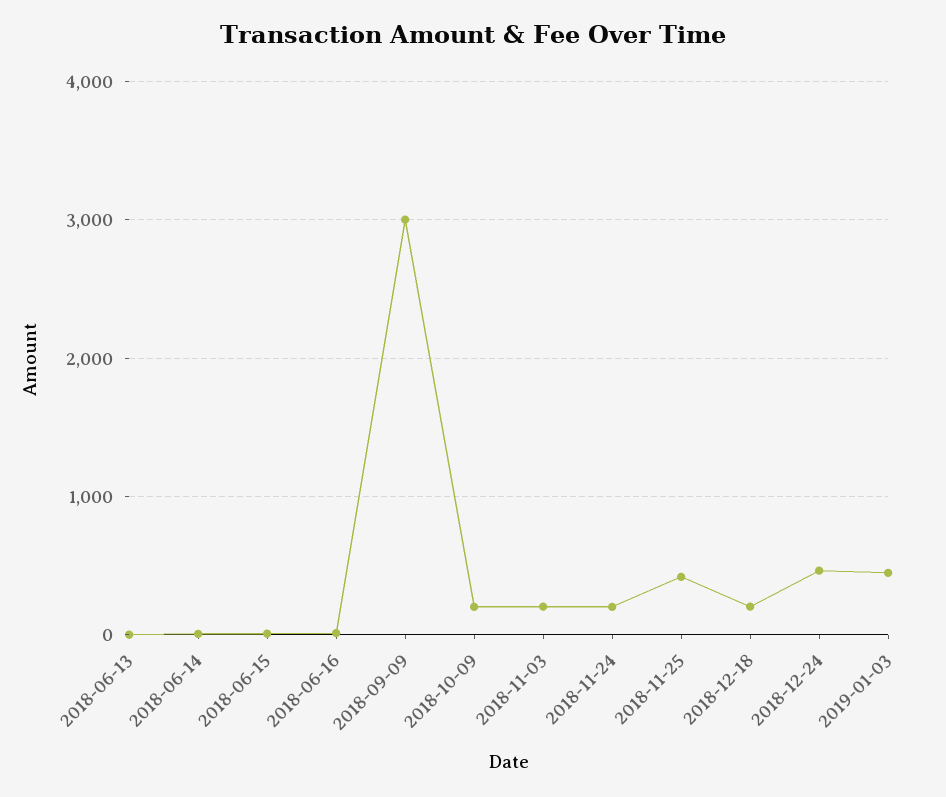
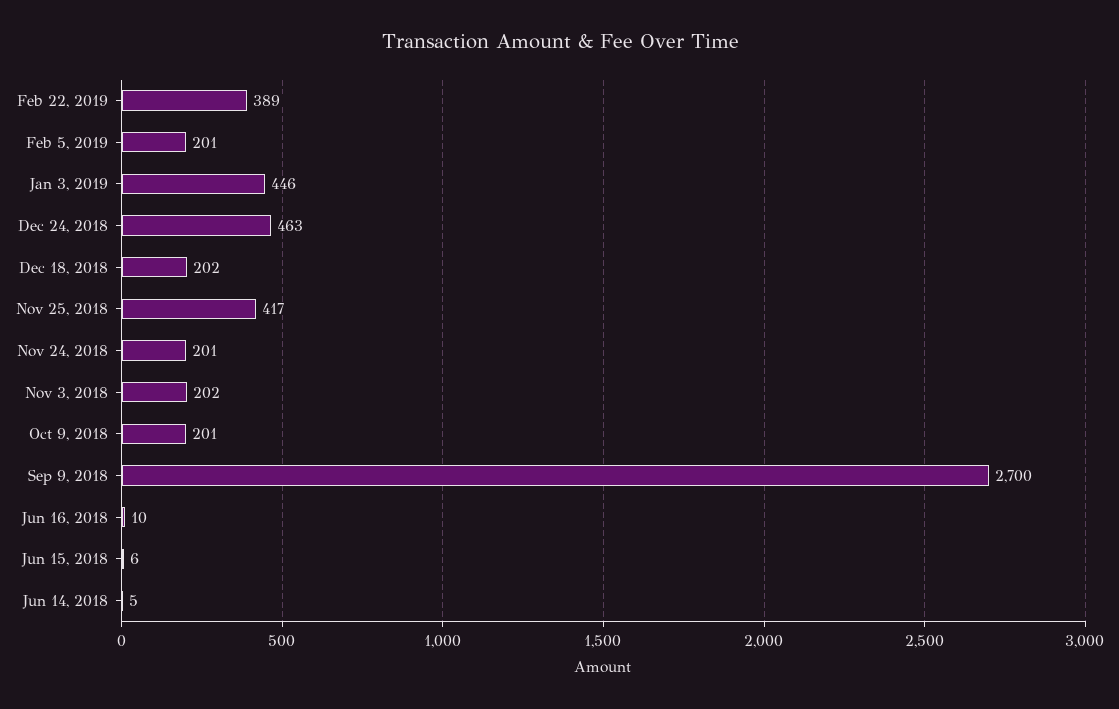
2018-06-13: 0 -> none
2018-09-09: 3000 -> 2700
Feb 22, 2019: none -> 389
Feb 5, 2019: none -> 201

